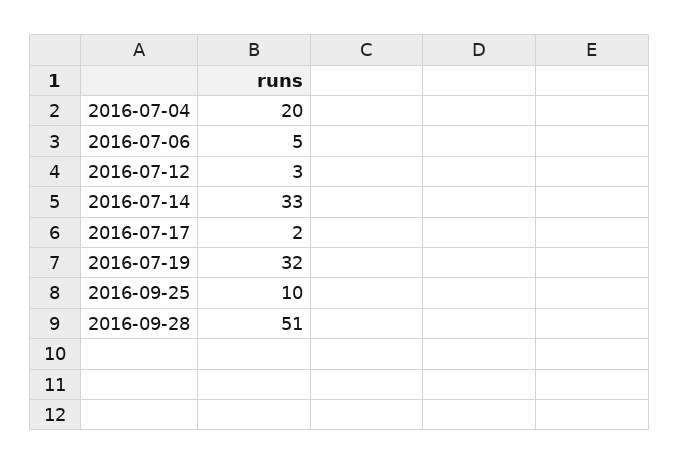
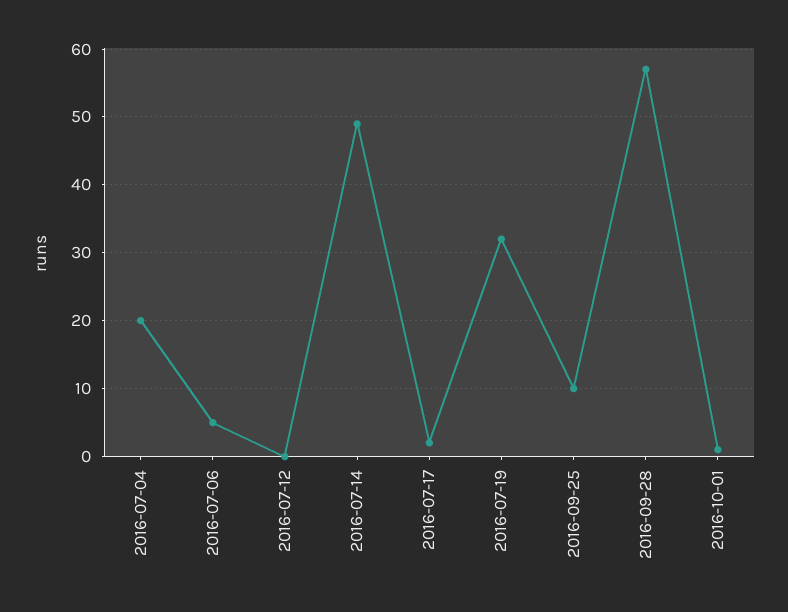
2016-07-12: 3 -> 0
2016-07-14: 33 -> 49
2016-09-28: 51 -> 57
2016-10-01: none -> 1

